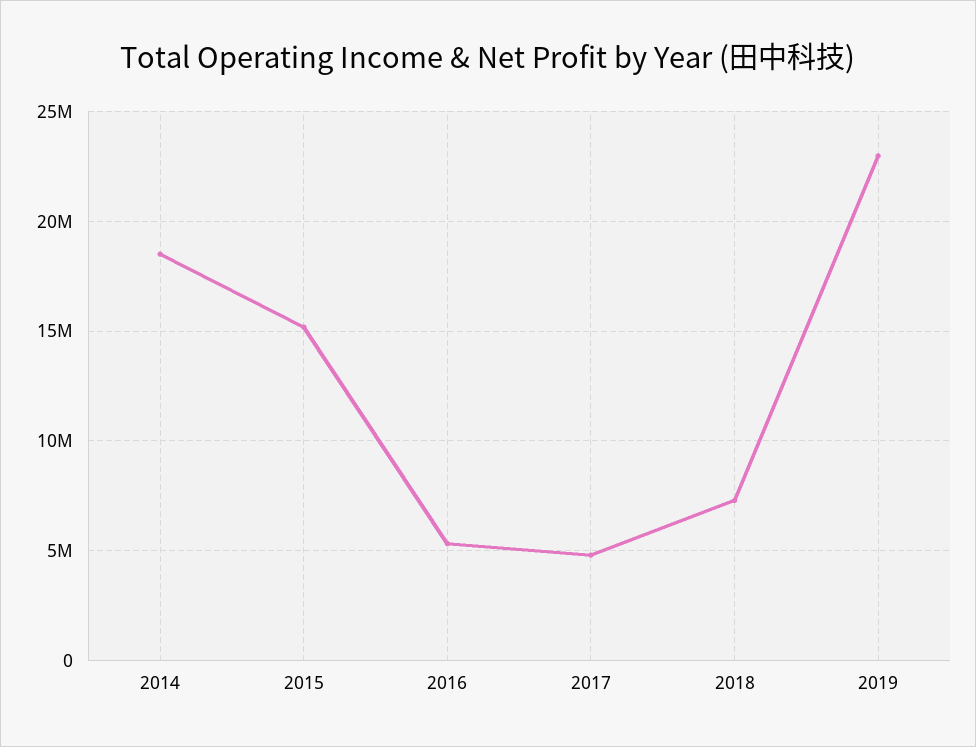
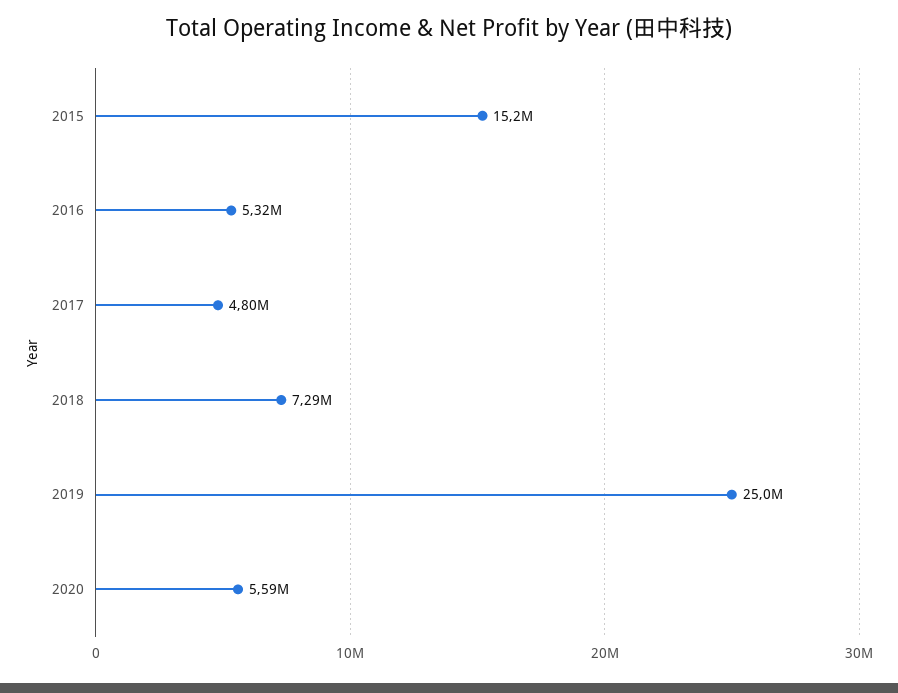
2014: 18500000 -> none
2019: 23000000 -> 25000000
2020: none -> 5590000

